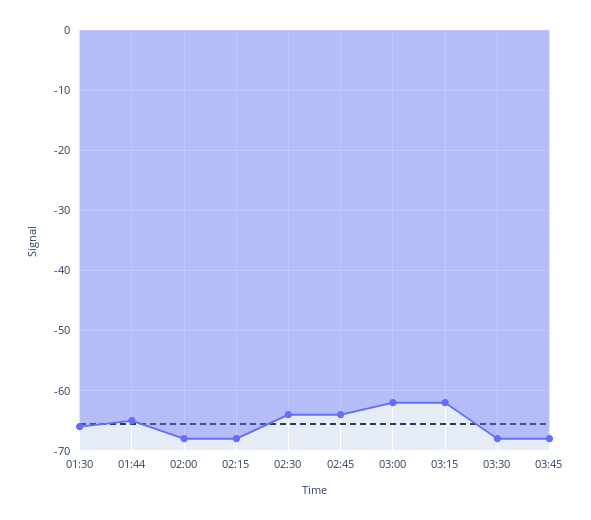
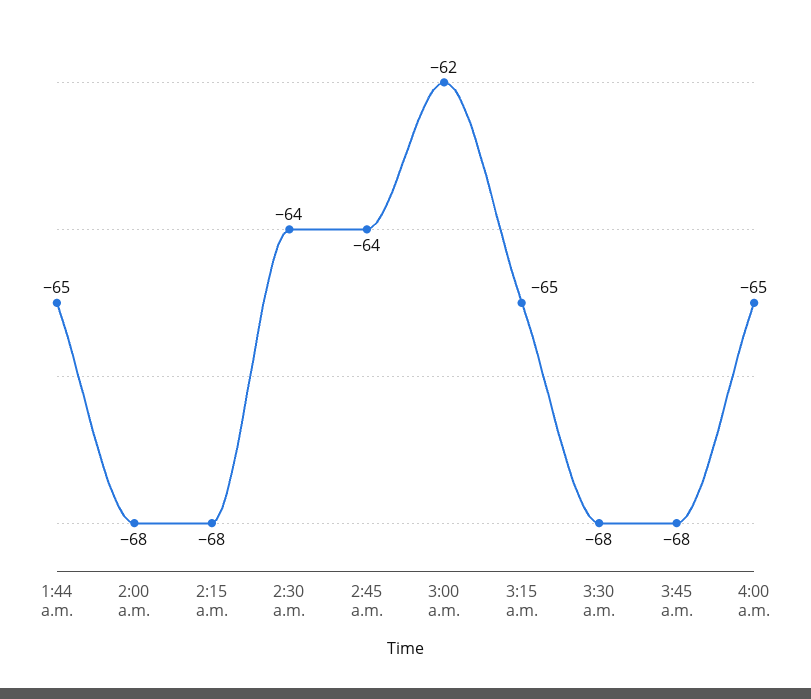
01:30: -66 -> none
03:15: -62 -> -65
4:00 a.m.: none -> -65

